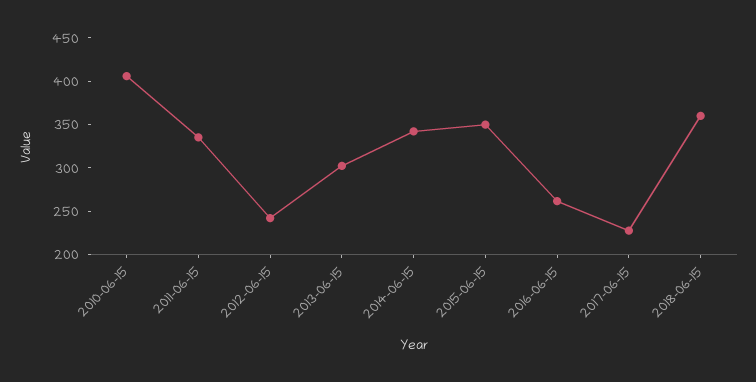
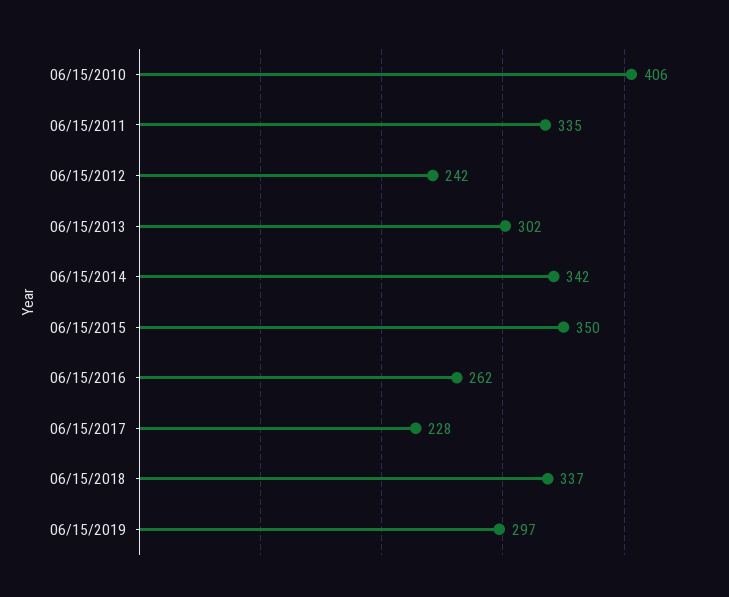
2018-06-15: 360 -> 337
06/15/2019: none -> 297

